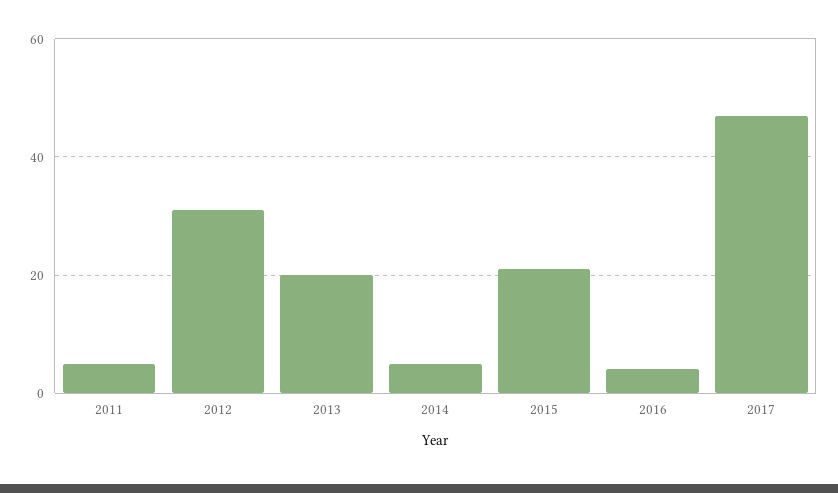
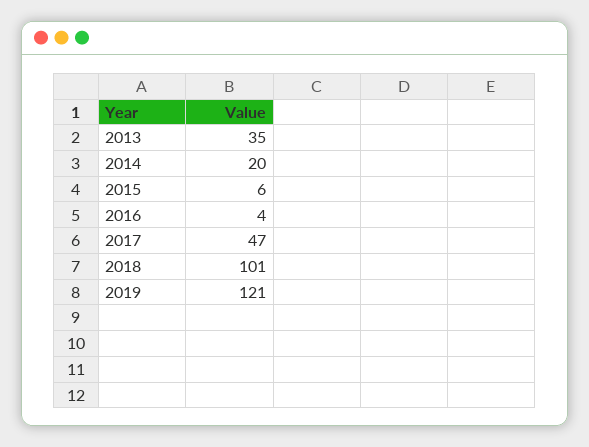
2011: 5 -> none
2012: 30 -> none
2013: 20 -> 35
2014: 5 -> 20
2015: 20 -> 6
2018: none -> 101
2019: none -> 121

